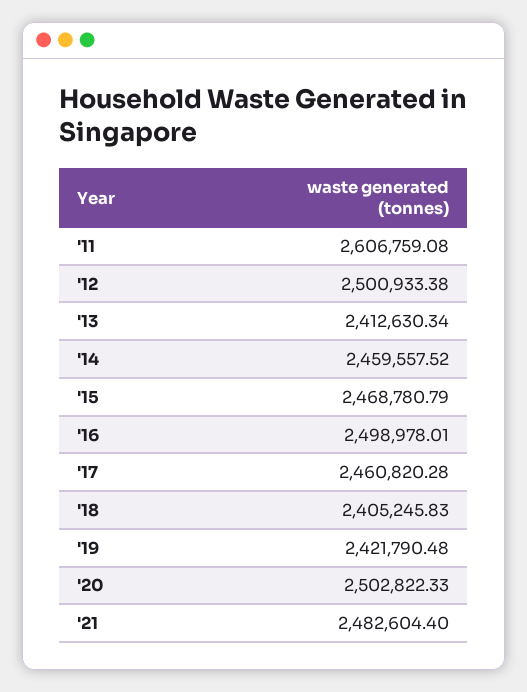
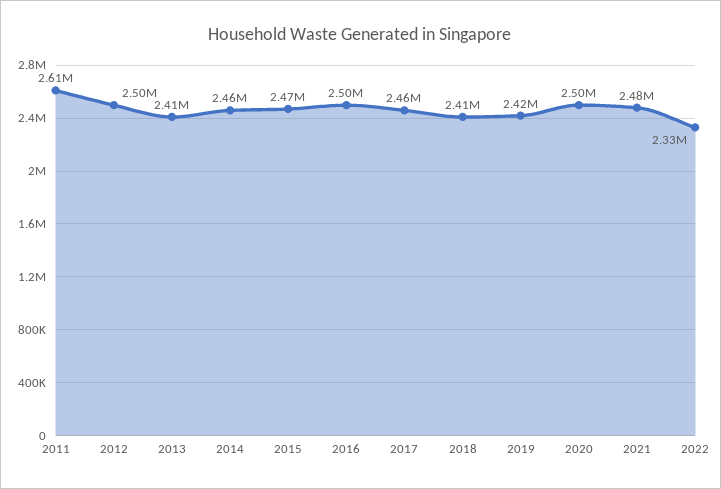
2022: none -> 2330000

